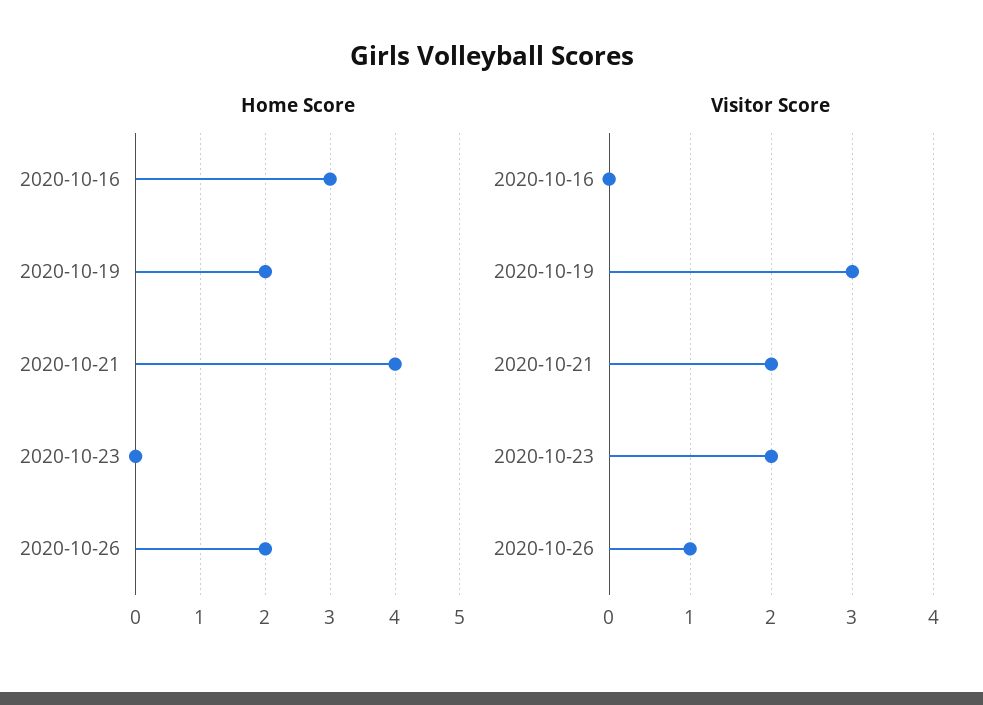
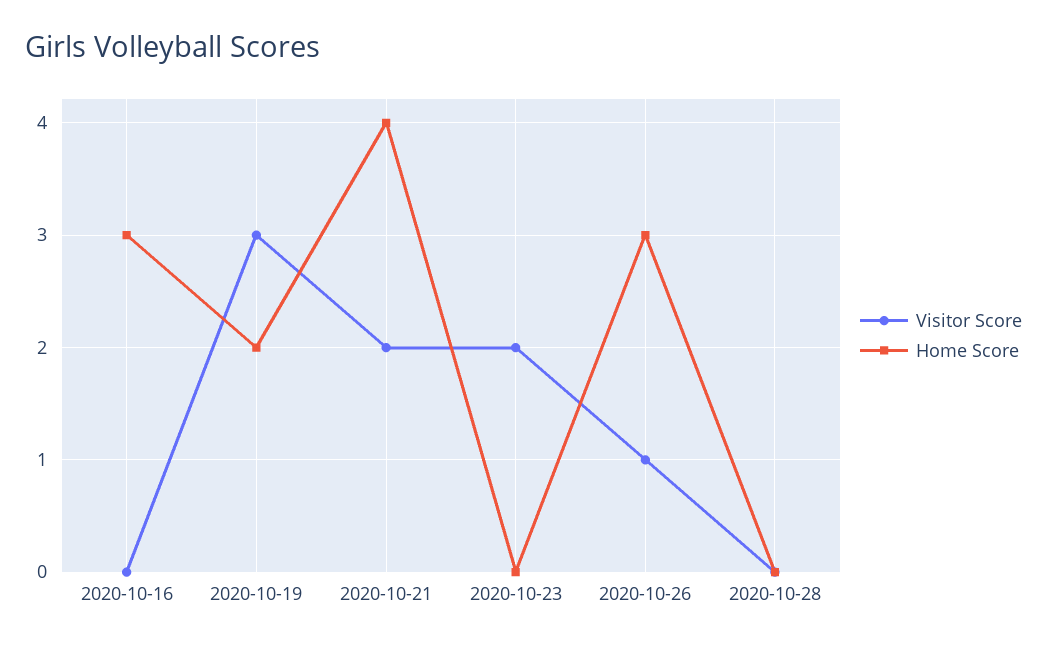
Home Score, 2020-10-26: 2 -> 3
Visitor Score, 2020-10-28: none -> 0
Home Score, 2020-10-28: none -> 0

